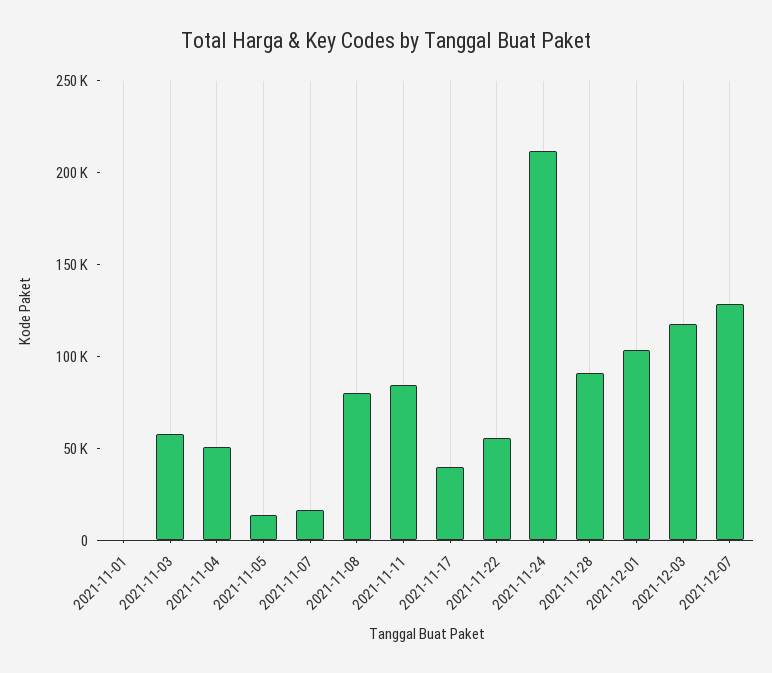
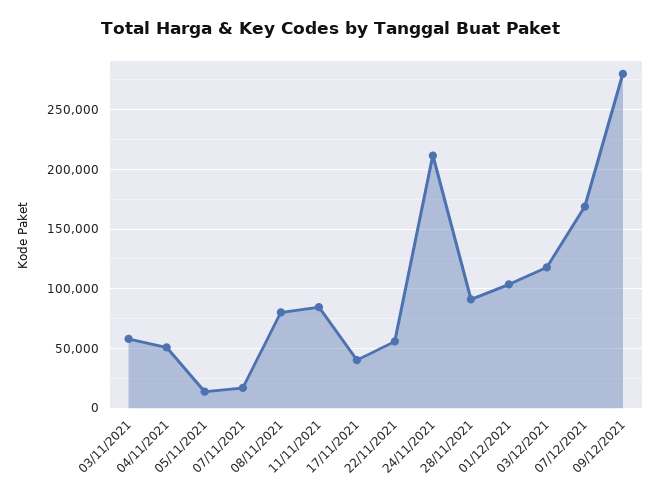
2021-11-01: 0 -> none
2021-12-07: 130000 -> 170000
09/12/2021: none -> 280000

